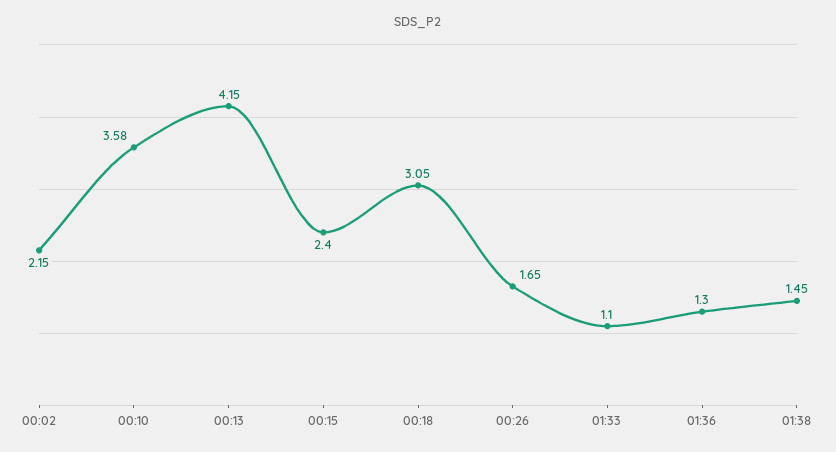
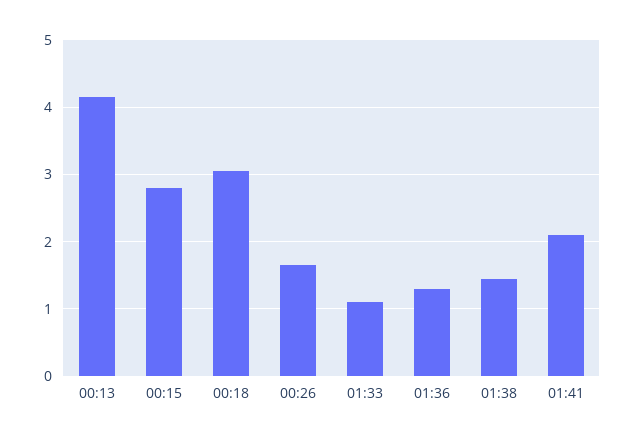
00:02: 2.15 -> none
00:10: 3.58 -> none
00:15: 2.4 -> 2.8
01:41: none -> 2.1

